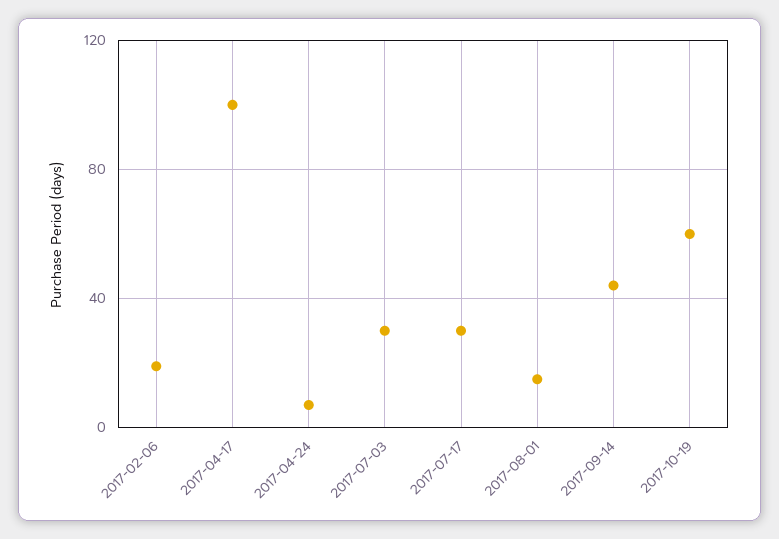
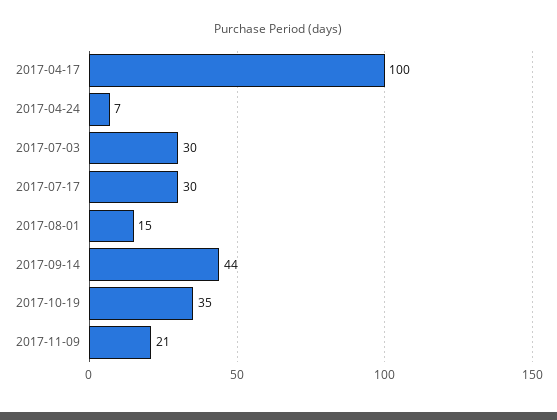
2017-02-06: 20 -> none
2017-10-19: 60 -> 35
2017-11-09: none -> 21

